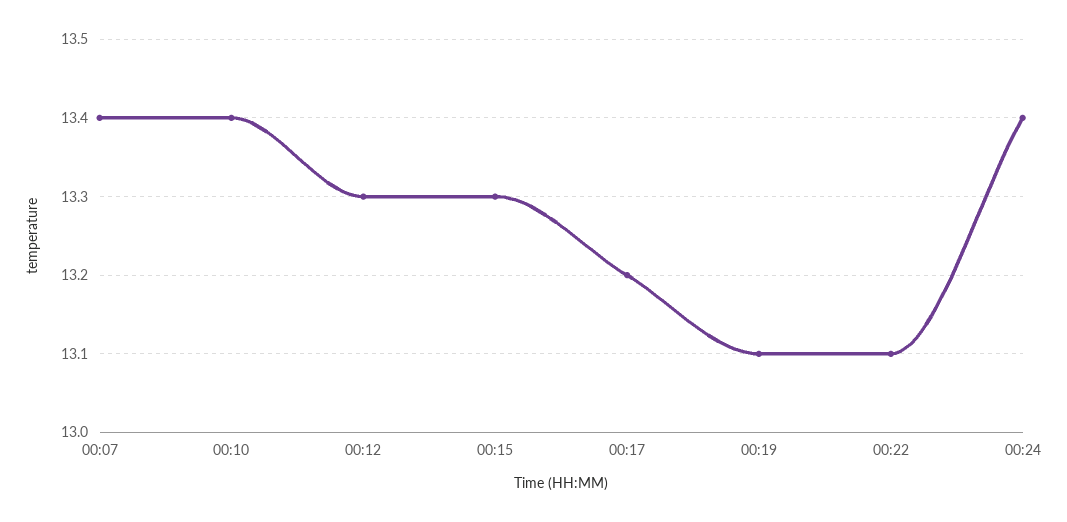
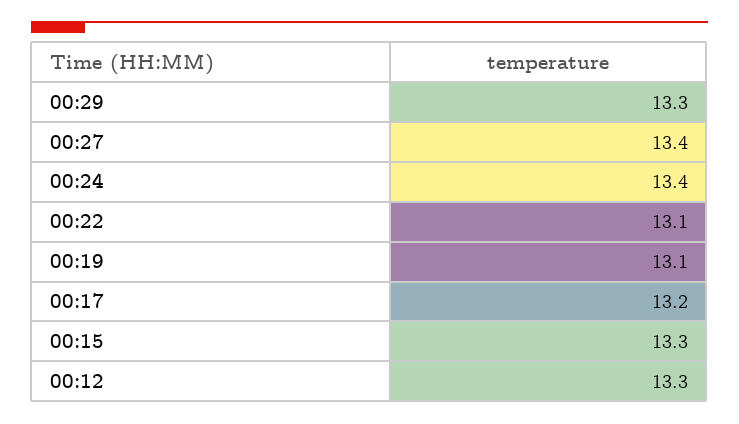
00:07: 13.4 -> none
00:10: 13.4 -> none
00:29: none -> 13.3
00:27: none -> 13.4

